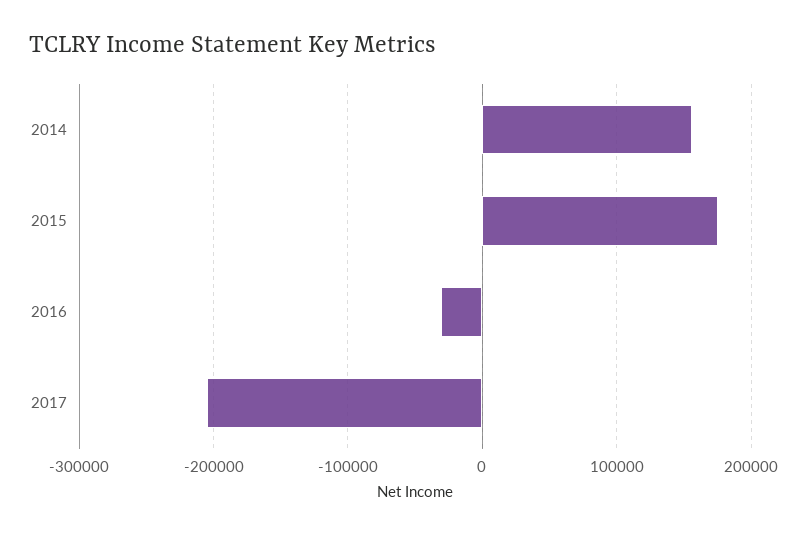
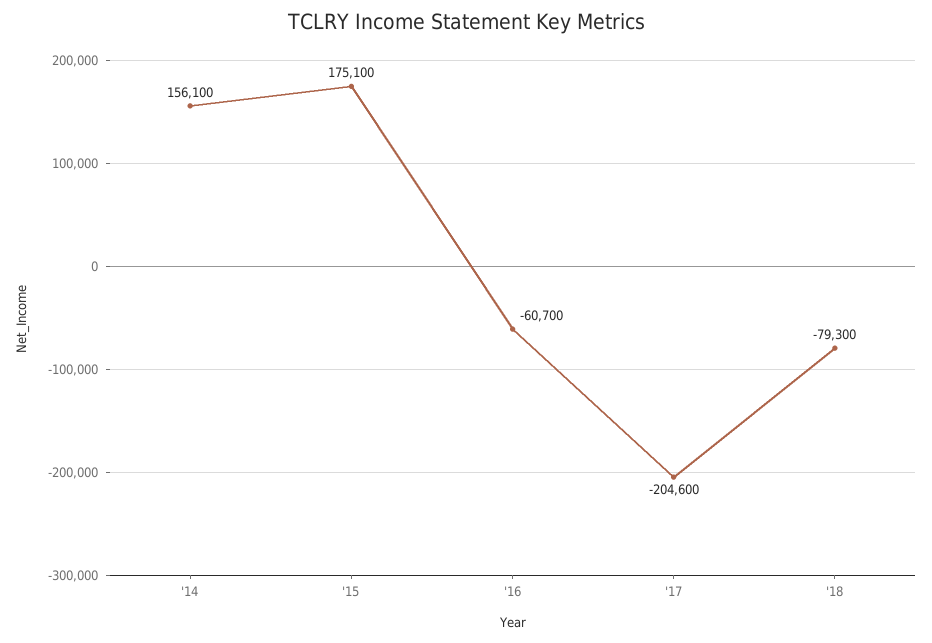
2016: -30000 -> -60700
'18: none -> -79300

